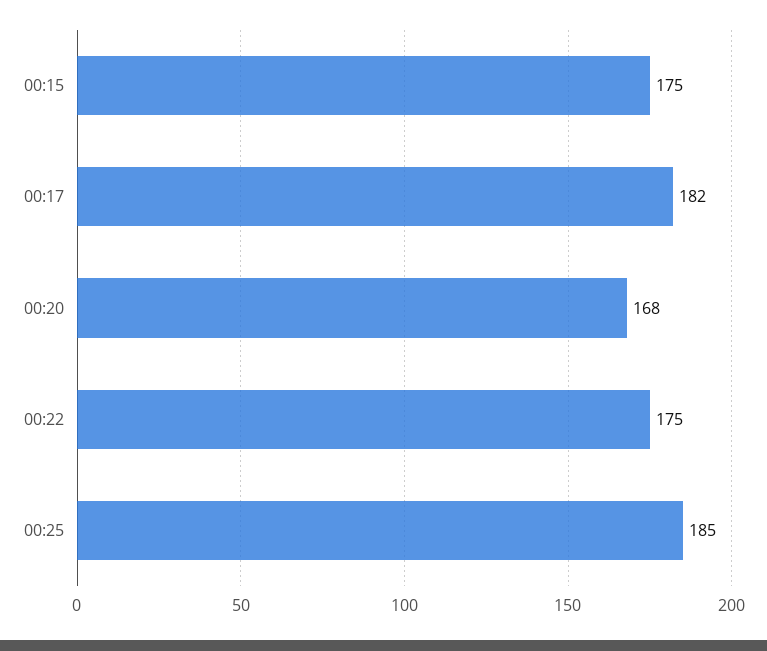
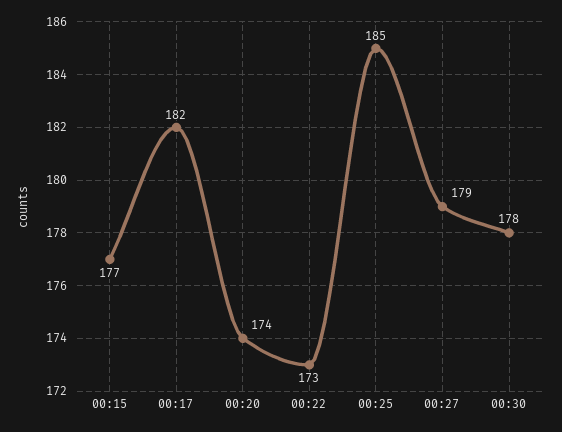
00:15: 175 -> 177
00:20: 168 -> 174
00:22: 175 -> 173
00:27: none -> 179
00:30: none -> 178

